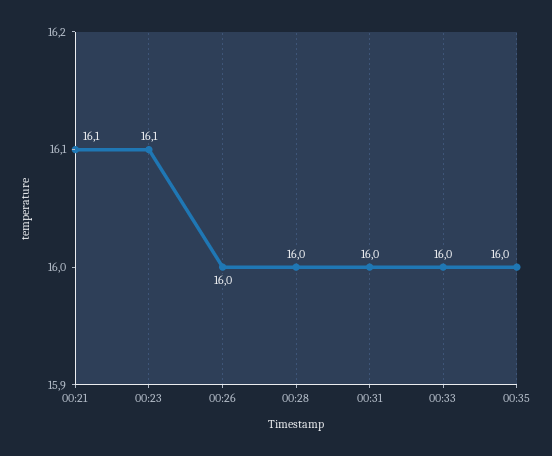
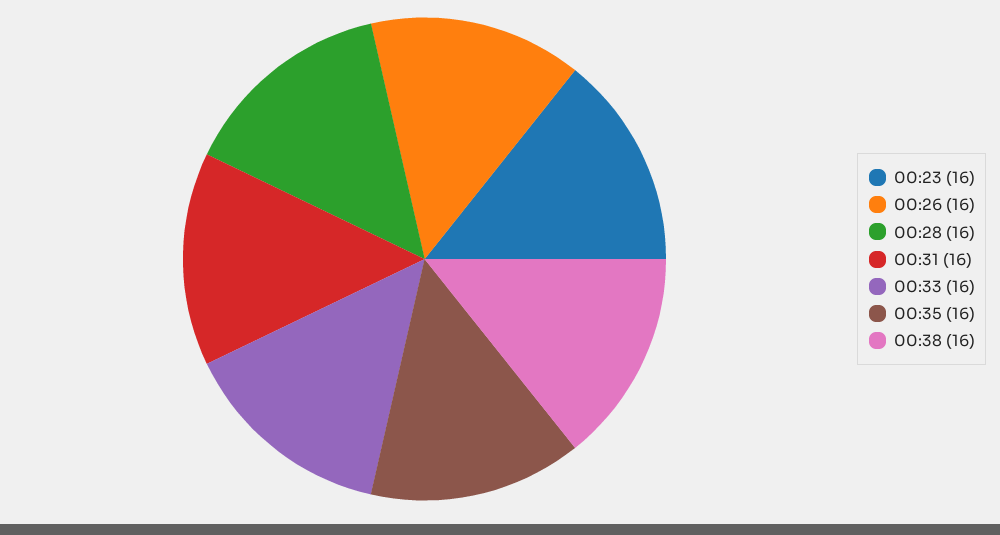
00:21: 16.1 -> none
00:23: 16.1 -> 16
00:38: none -> 16

